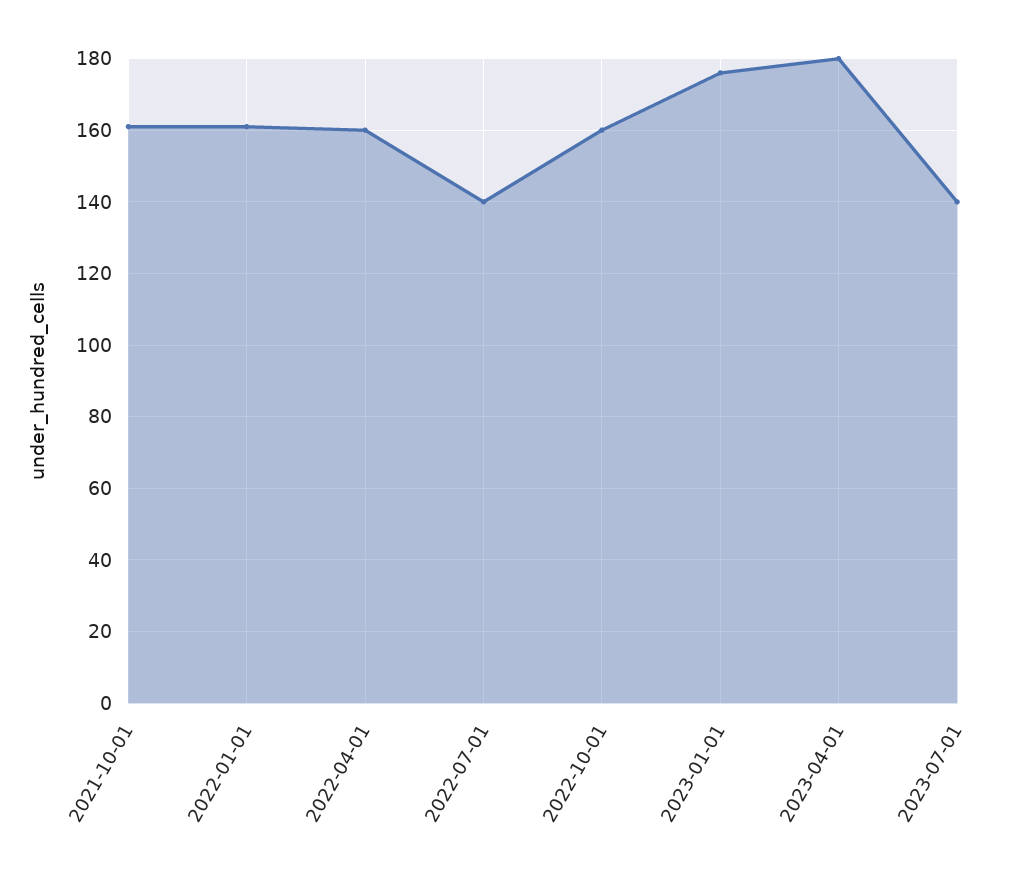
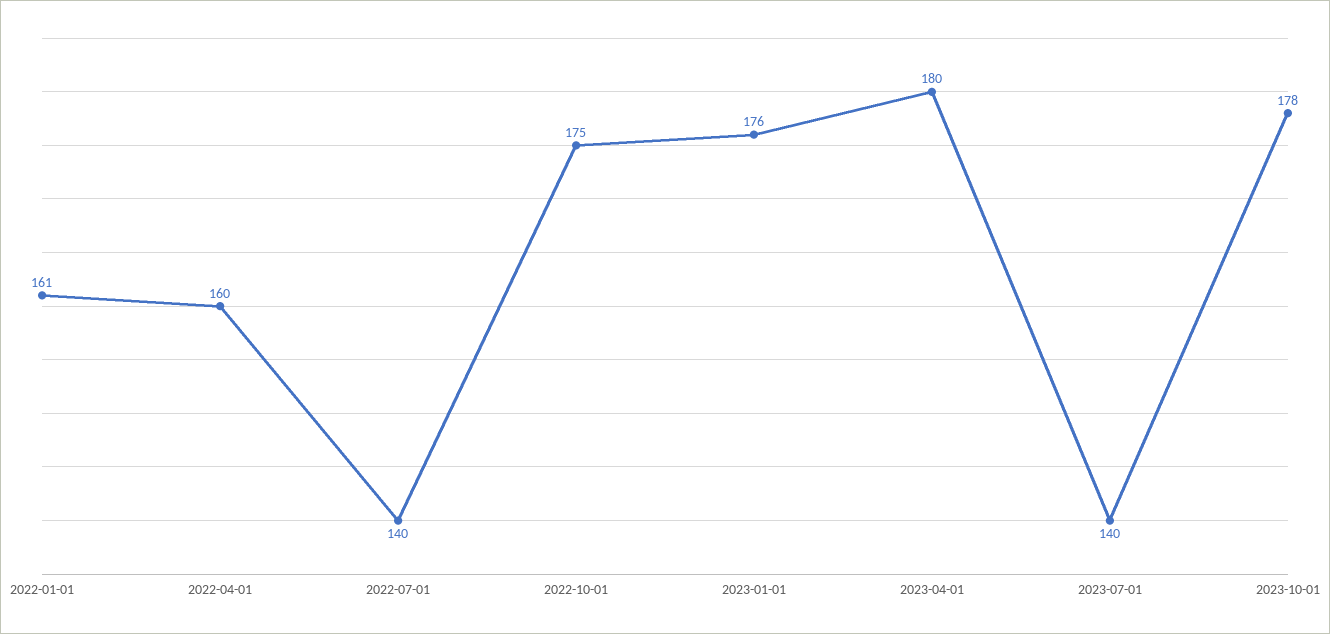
2021-10-01: 160 -> none
2022-10-01: 160 -> 175
2023-10-01: none -> 178

